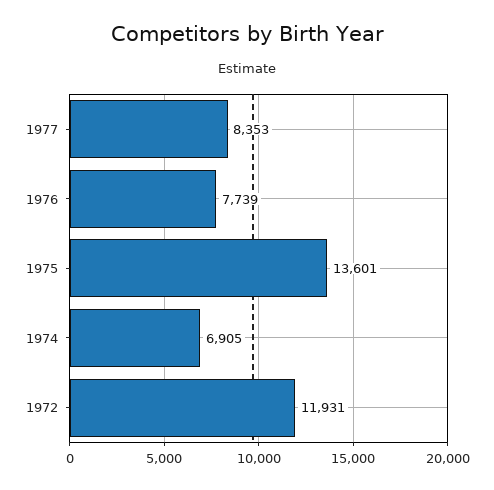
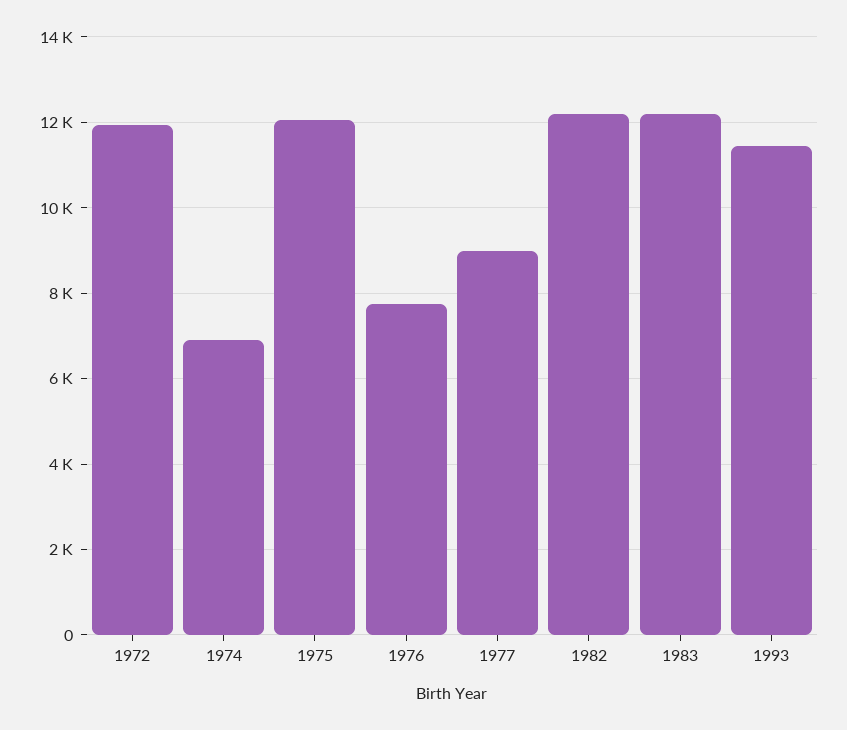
1977: 8353 -> 9000
1975: 13601 -> 12000
1982: none -> 12200
1983: none -> 12200
1993: none -> 11400

